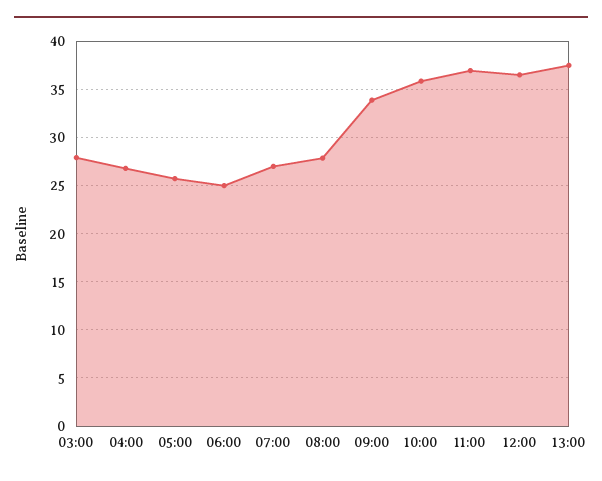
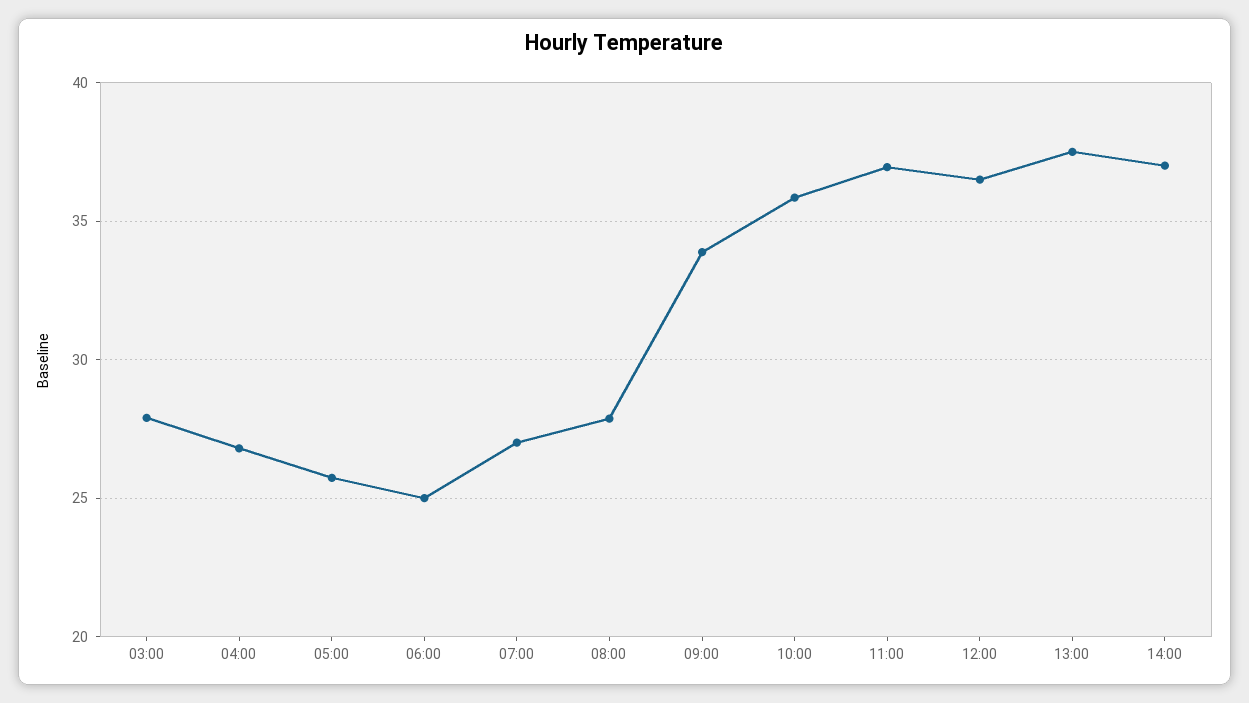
14:00: none -> 37

